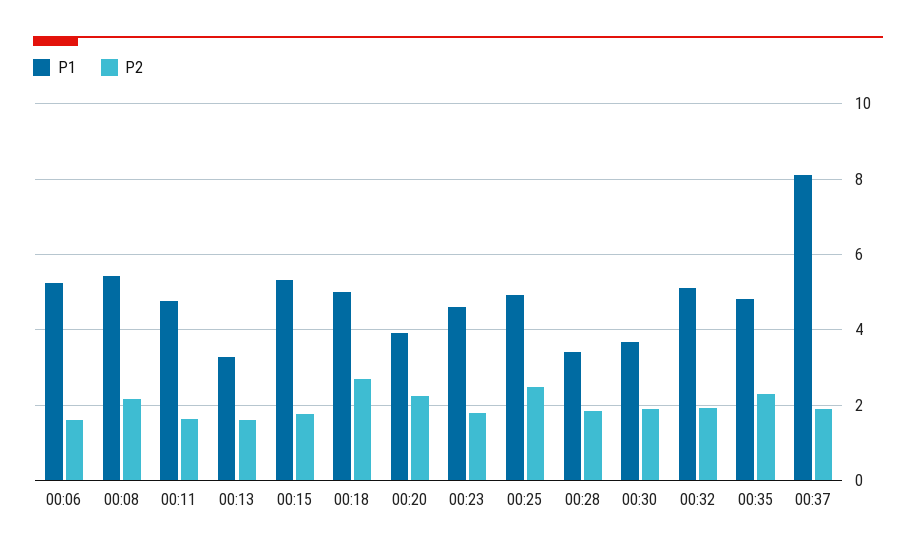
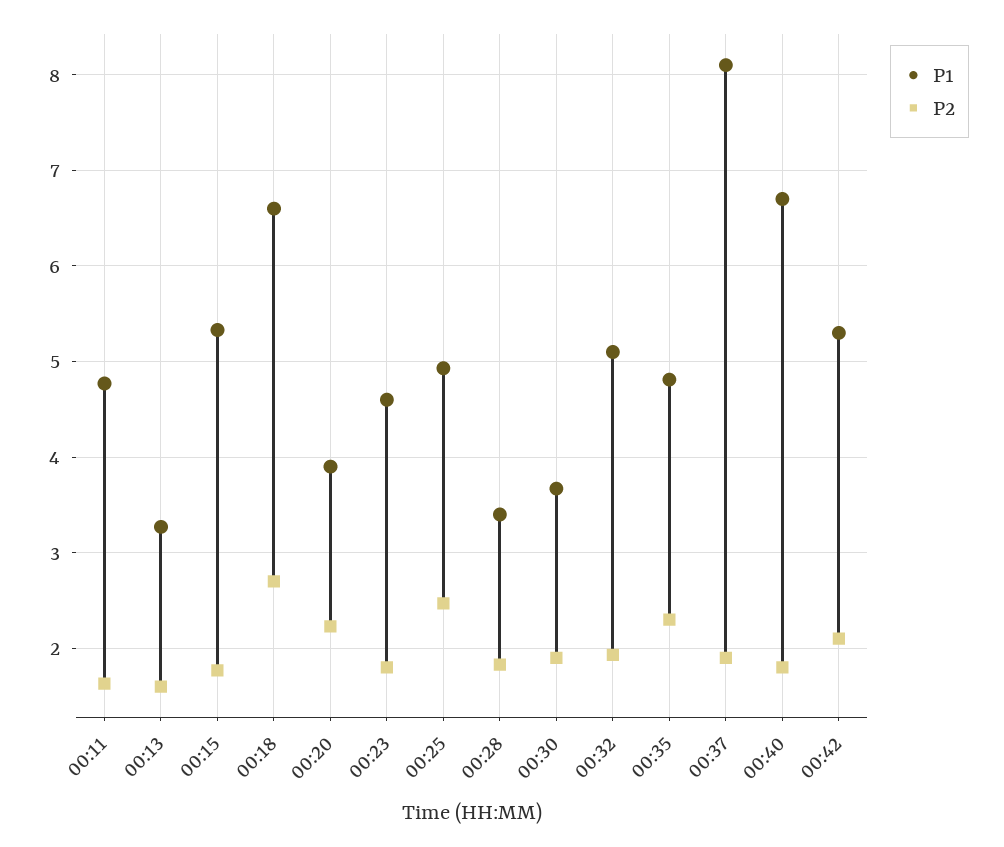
P1, 00:06: 5.2 -> none
P2, 00:06: 1.6 -> none
P1, 00:08: 5.4 -> none
P2, 00:08: 2.2 -> none
P1, 00:18: 5 -> 6.6
P1, 00:40: none -> 6.7
P2, 00:40: none -> 1.8
P1, 00:42: none -> 5.3
P2, 00:42: none -> 2.1

